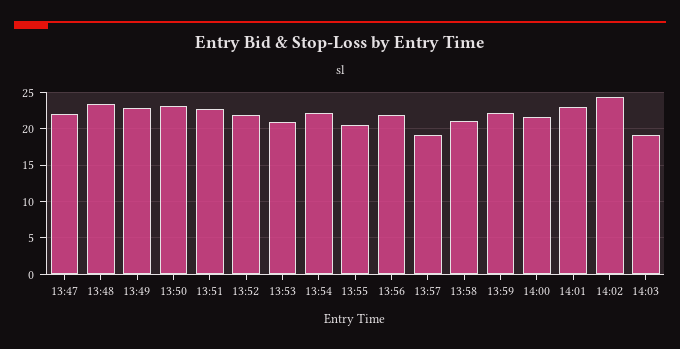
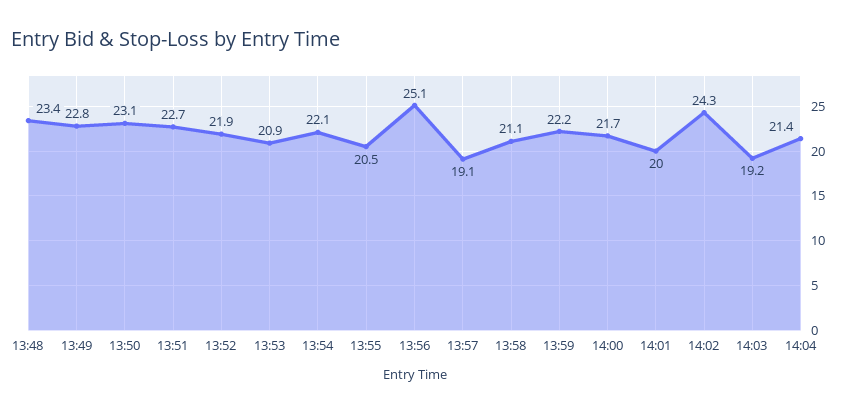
13:47: 22 -> none
13:56: 22 -> 25.1
14:01: 23 -> 20
14:04: none -> 21.4

